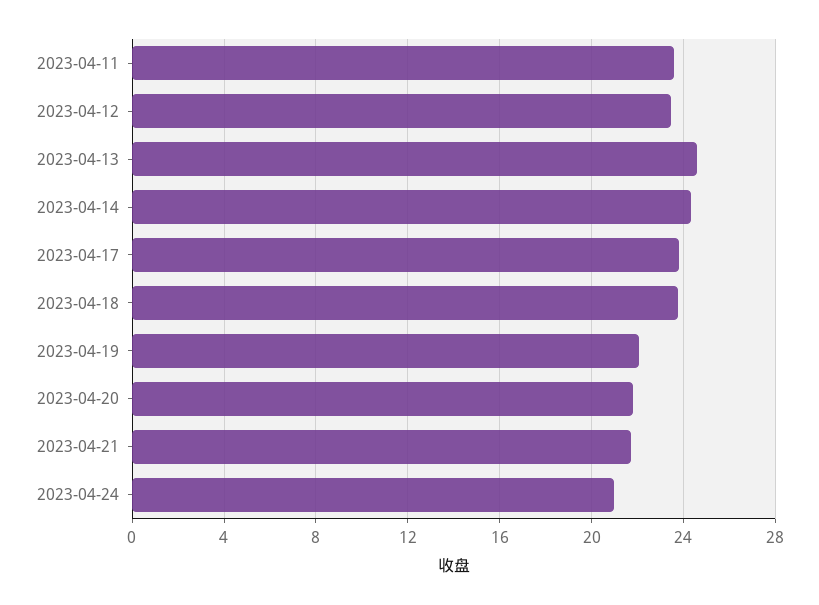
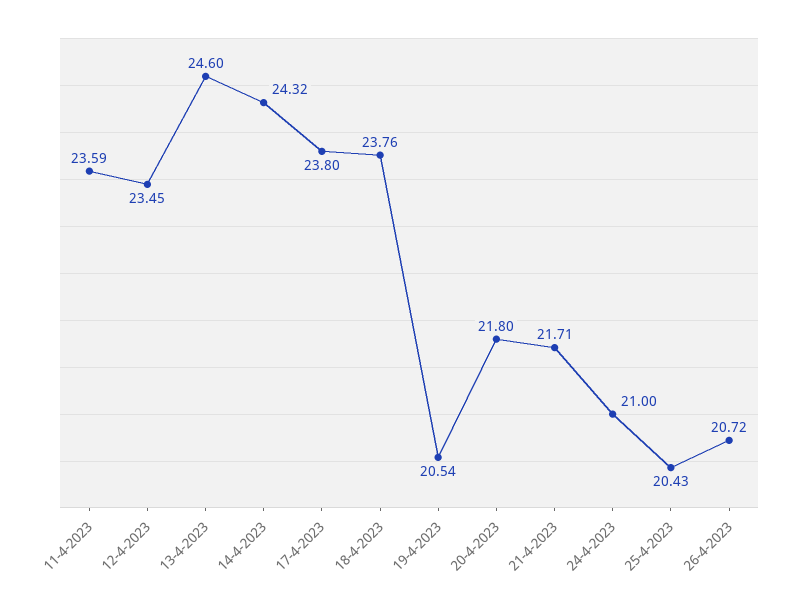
2023-04-19: 22 -> 20.54
25-4-2023: none -> 20.43
26-4-2023: none -> 20.72

